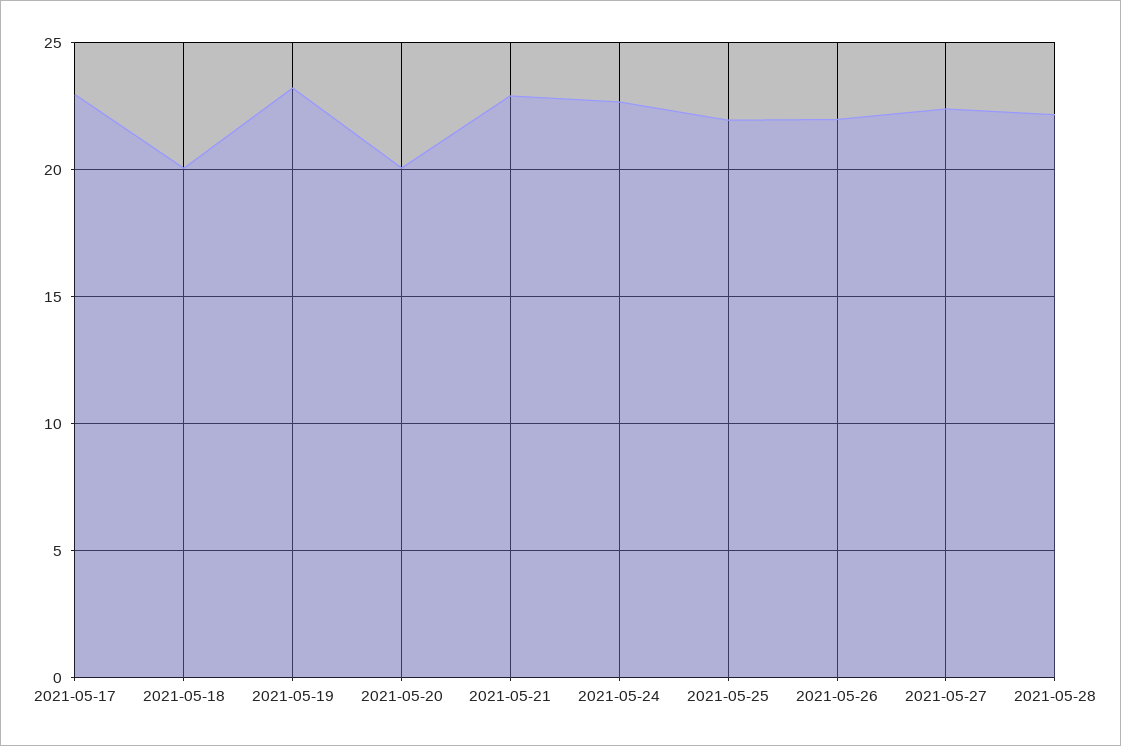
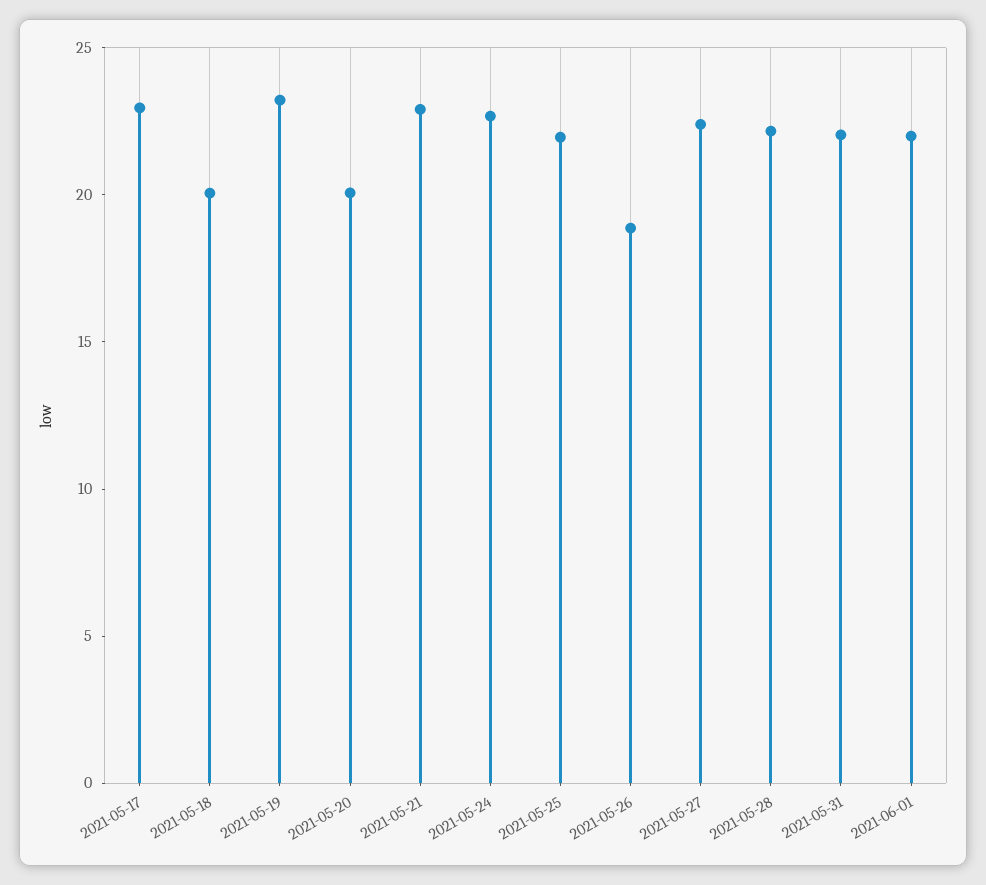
2021-05-26: 22 -> 19
2021-05-31: none -> 22
2021-06-01: none -> 22

